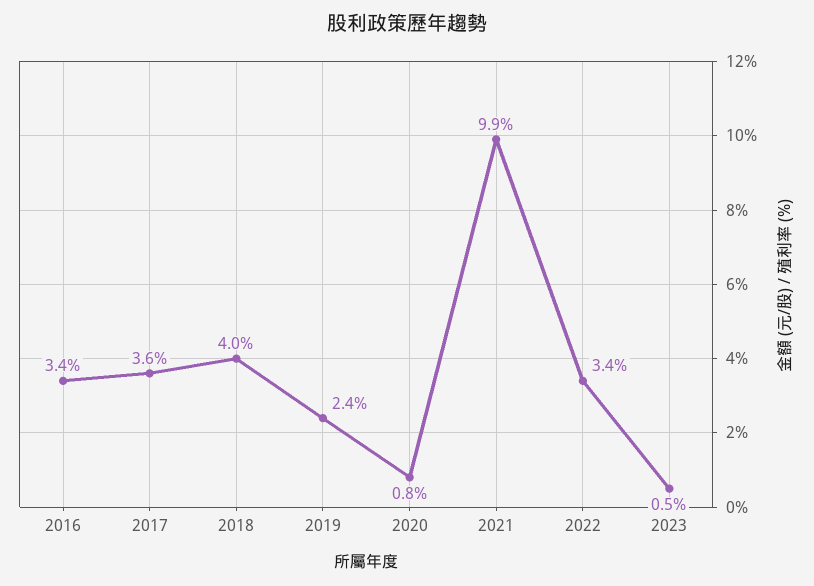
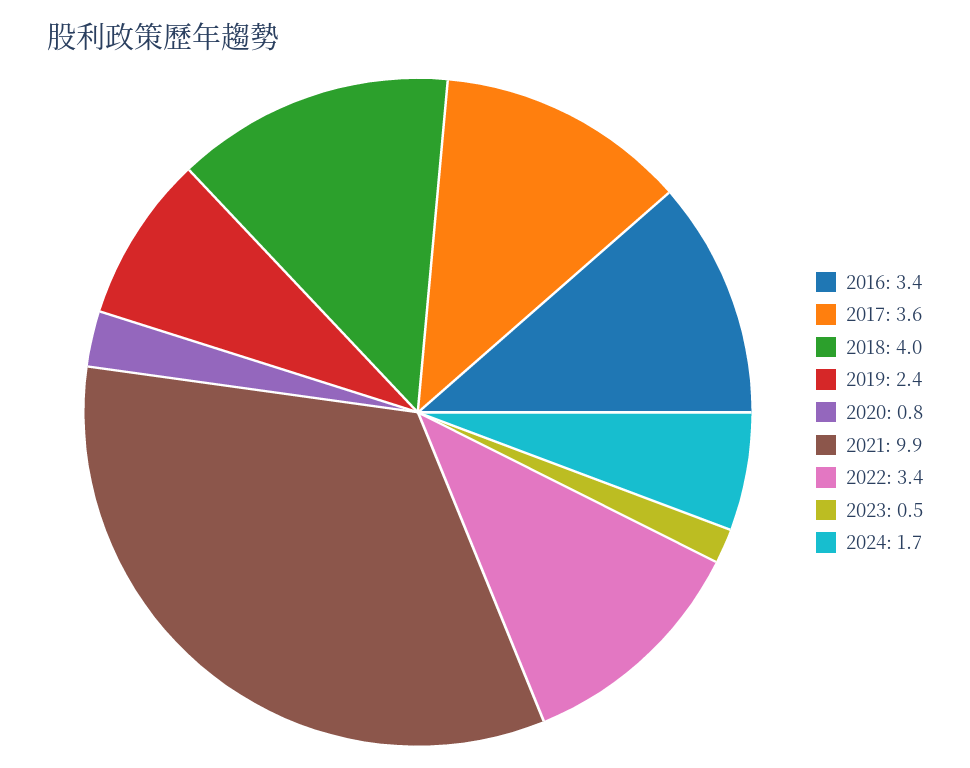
2024: none -> 1.7

